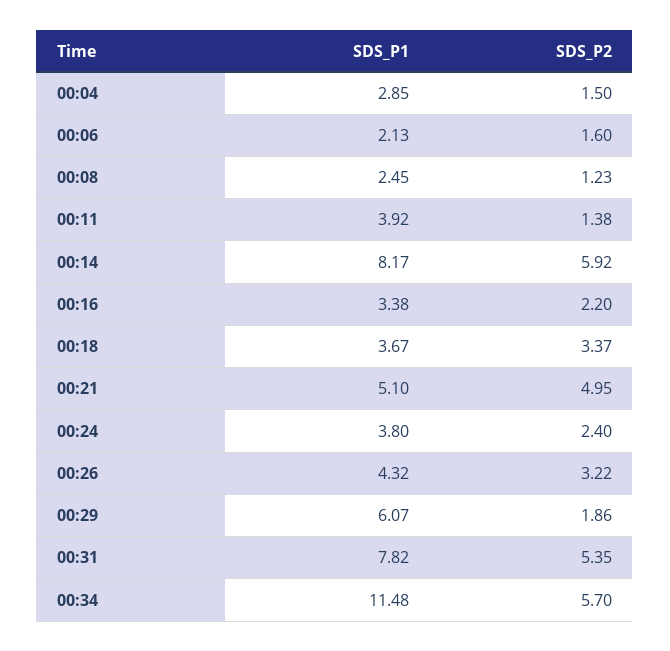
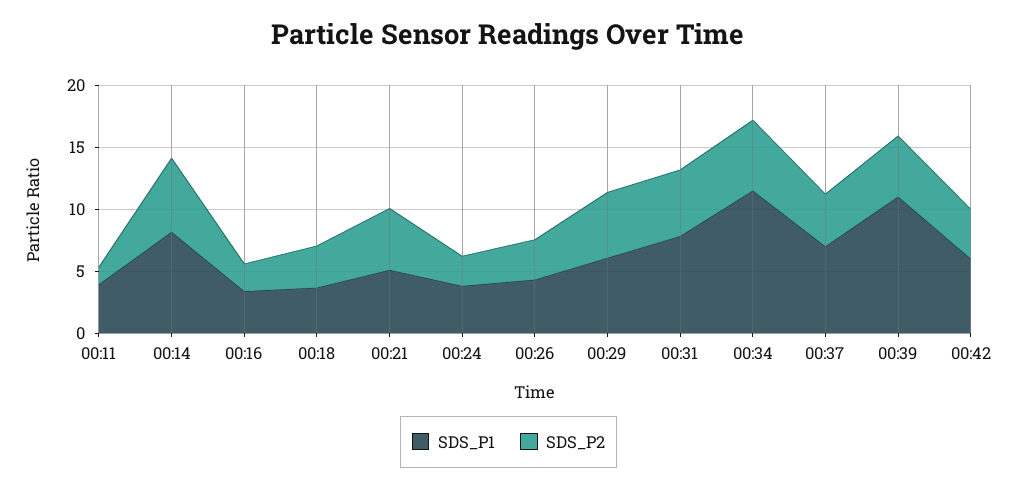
SDS_P1, 00:04: 2.85 -> none
SDS_P2, 00:04: 1.5 -> none
SDS_P1, 00:06: 2.13 -> none
SDS_P2, 00:06: 1.6 -> none
SDS_P1, 00:08: 2.45 -> none
SDS_P2, 00:08: 1.23 -> none
SDS_P2, 00:29: 1.86 -> 5
SDS_P1, 00:37: none -> 7
SDS_P2, 00:37: none -> 4
SDS_P1, 00:39: none -> 11
SDS_P2, 00:39: none -> 5
SDS_P1, 00:42: none -> 6
SDS_P2, 00:42: none -> 4

